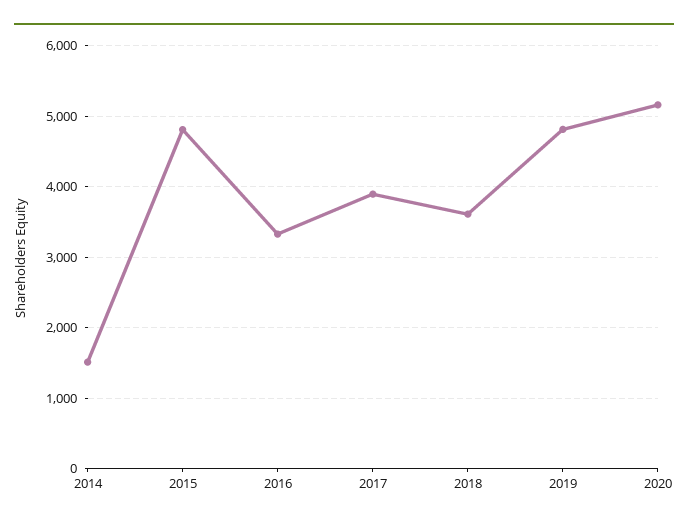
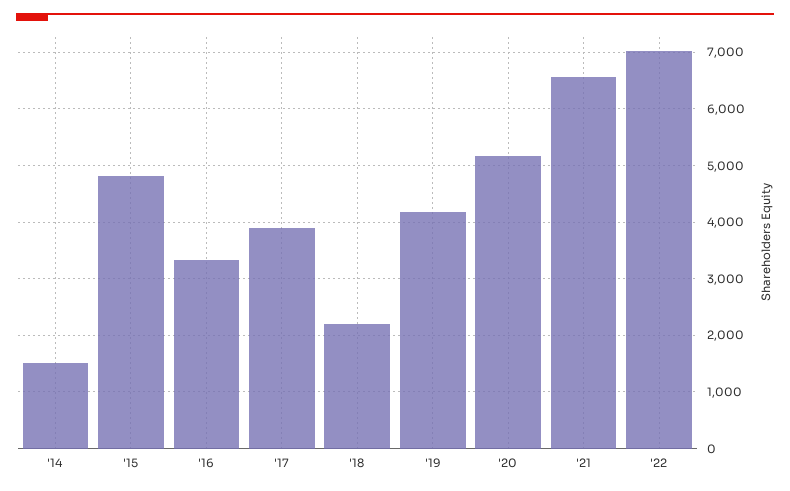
2018: 3600 -> 2200
2019: 4800 -> 4200
'21: none -> 6600
'22: none -> 7000

